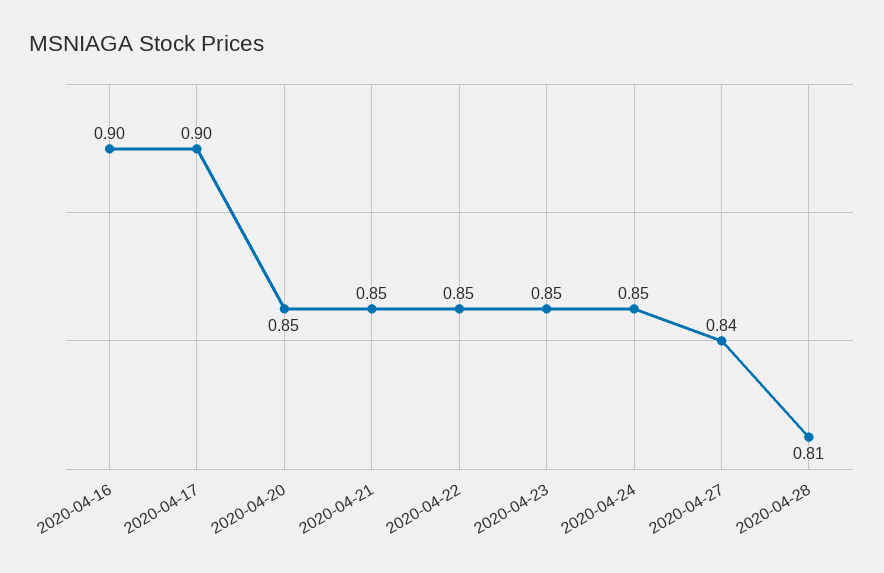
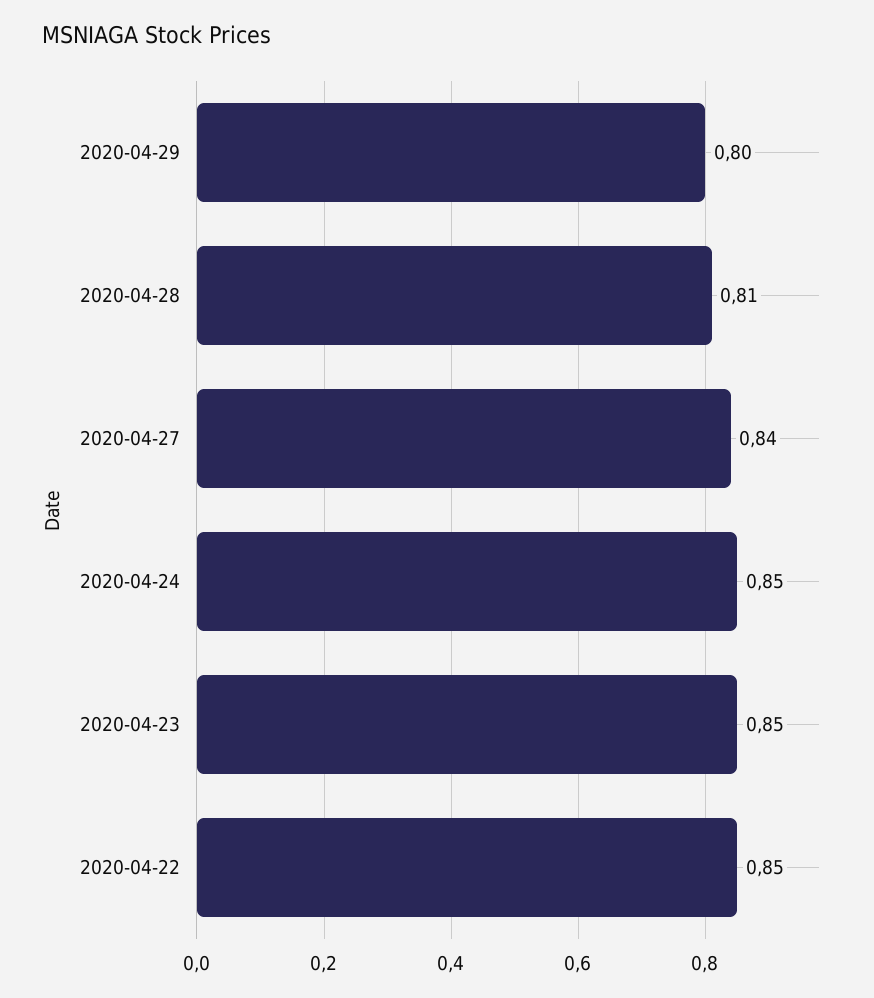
2020-04-16: 0.9 -> none
2020-04-17: 0.9 -> none
2020-04-20: 0.85 -> none
2020-04-21: 0.85 -> none
2020-04-29: none -> 0.8

